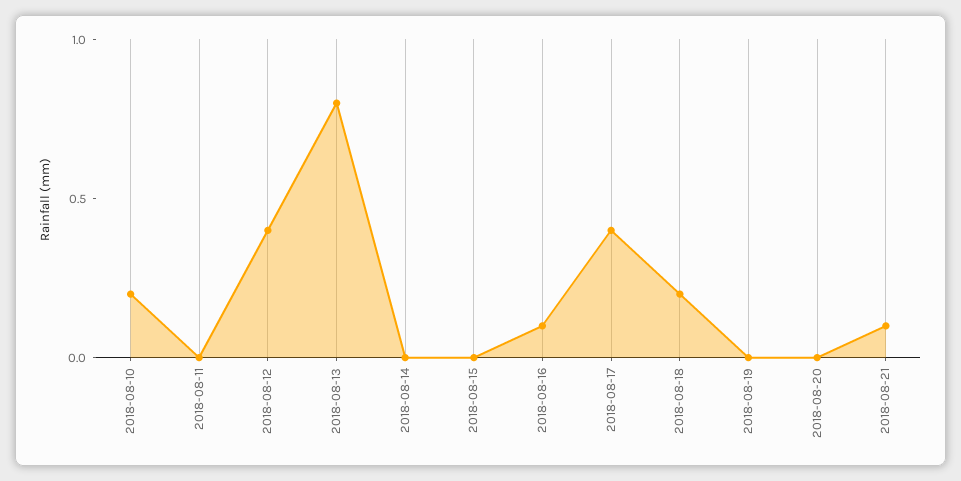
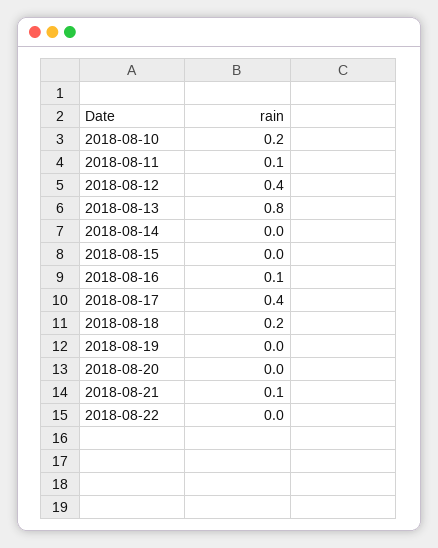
2018-08-11: 0 -> 0.1
2018-08-22: none -> 0

